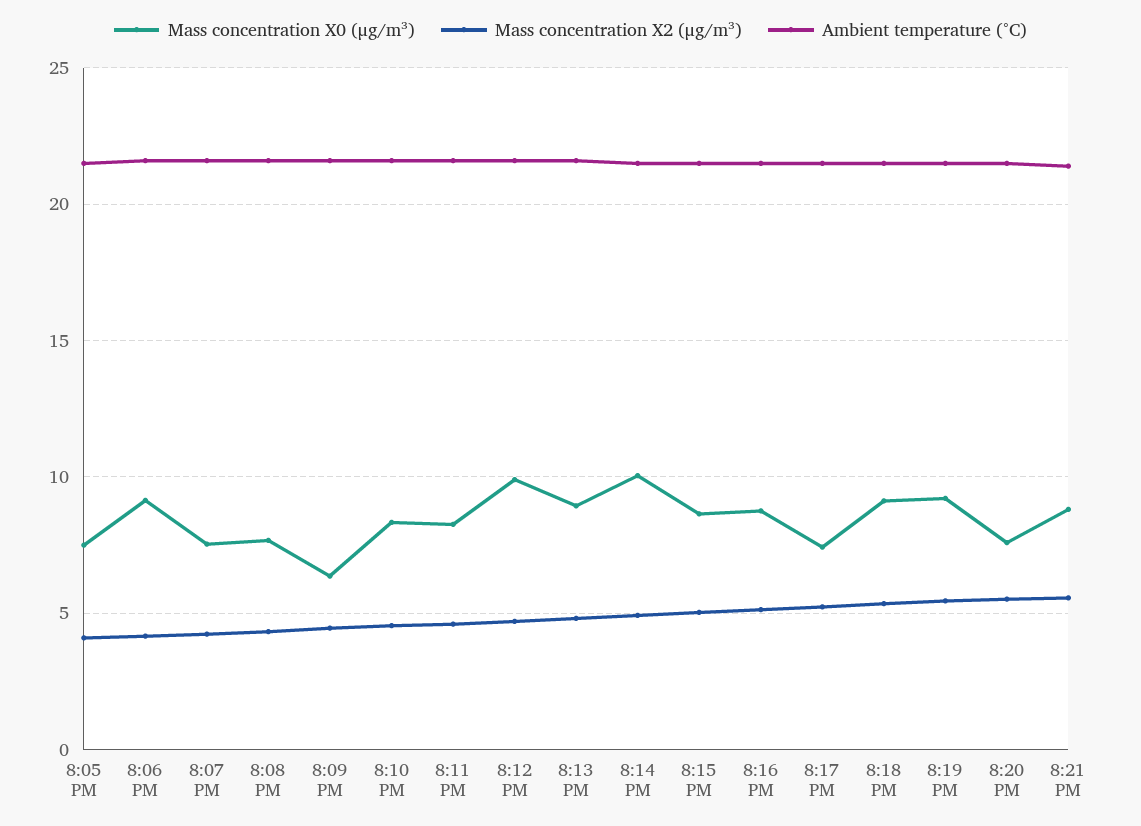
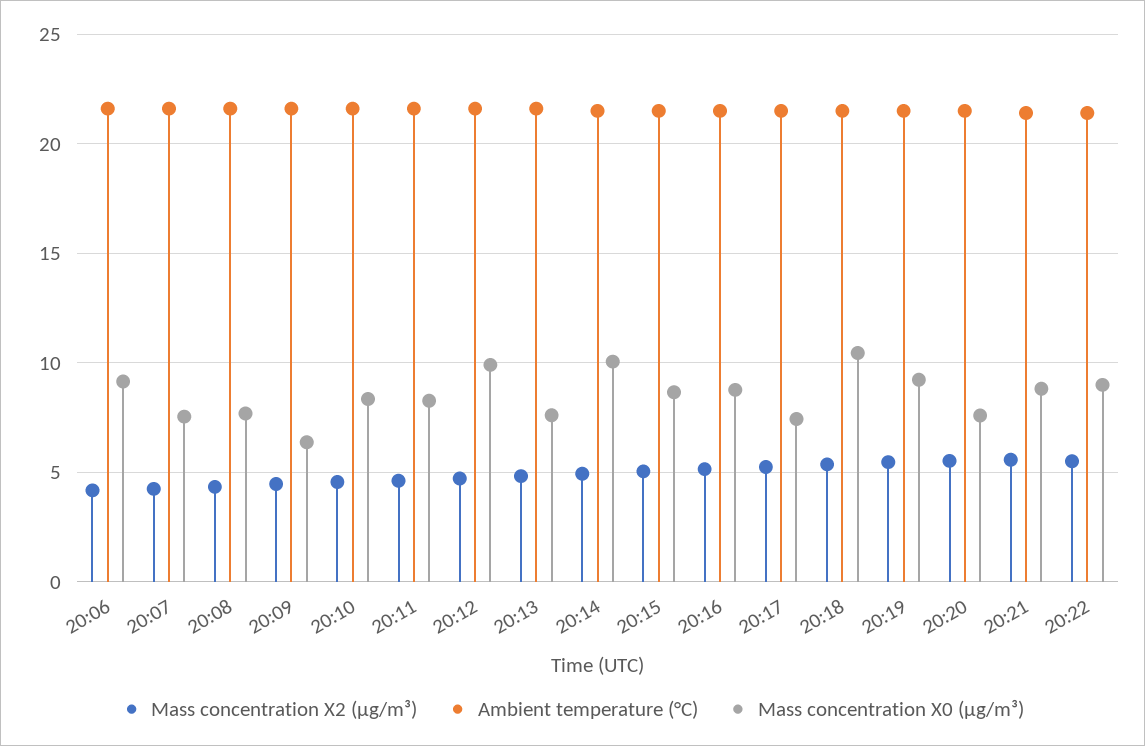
Mass concentration X0 (μg/m³), 8:05 PM: 7.5 -> none
Mass concentration X2 (μg/m³), 8:05 PM: 4 -> none
Ambient temperature (°C), 8:05 PM: 21.5 -> none
Mass concentration X0 (μg/m³), 8:13 PM: 9 -> 7.5
Mass concentration X0 (μg/m³), 8:18 PM: 9 -> 10.5
Mass concentration X2 (μg/m³), 20:22: none -> 5.5
Ambient temperature (°C), 20:22: none -> 21.5
Mass concentration X0 (μg/m³), 20:22: none -> 9

